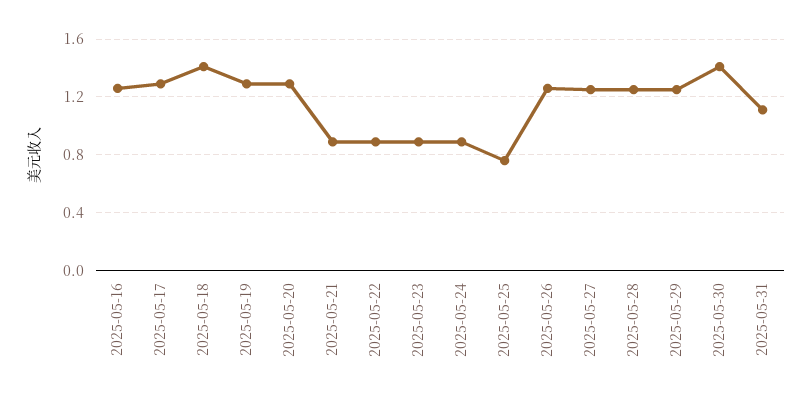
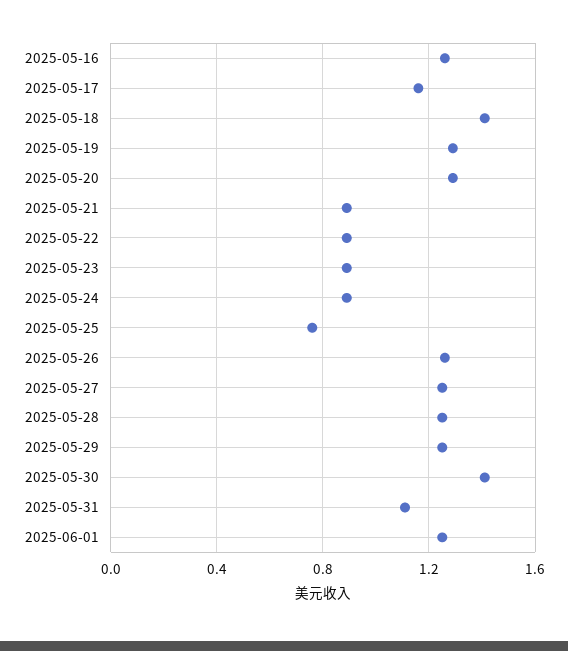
2025-05-17: 1.3 -> 1.15
2025-06-01: none -> 1.25

